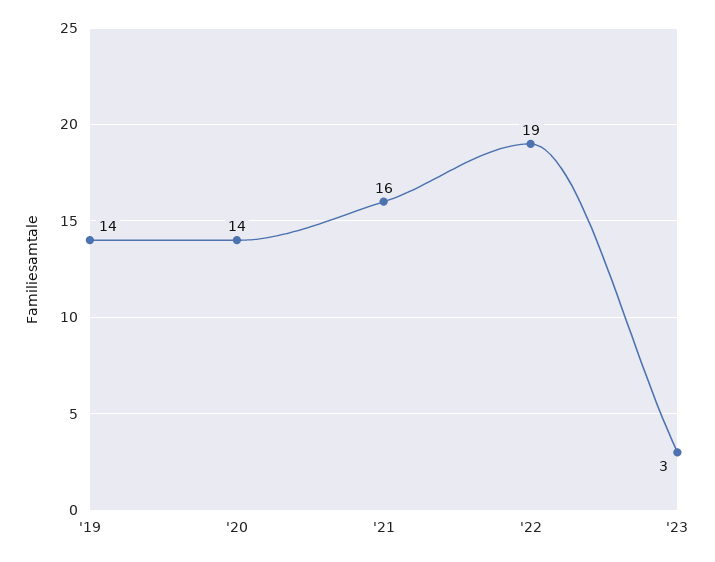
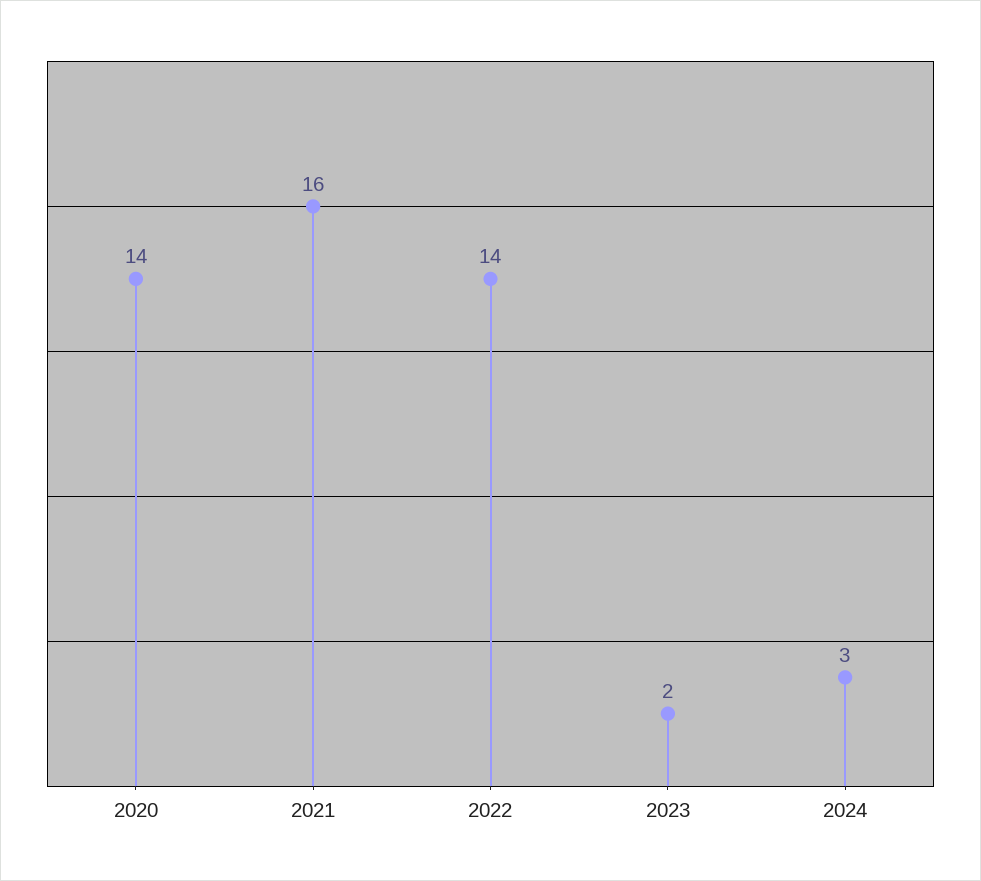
'19: 14 -> none
'22: 19 -> 14
'23: 3 -> 2
2024: none -> 3

